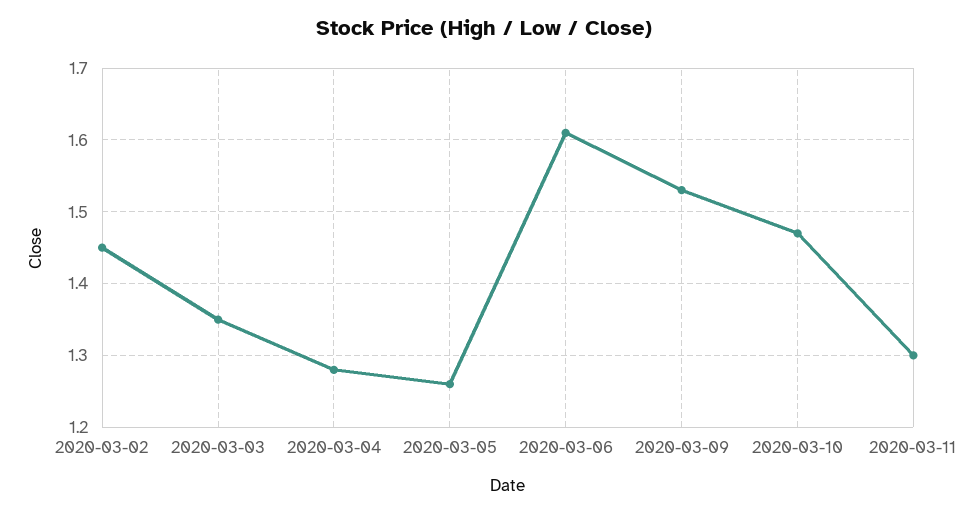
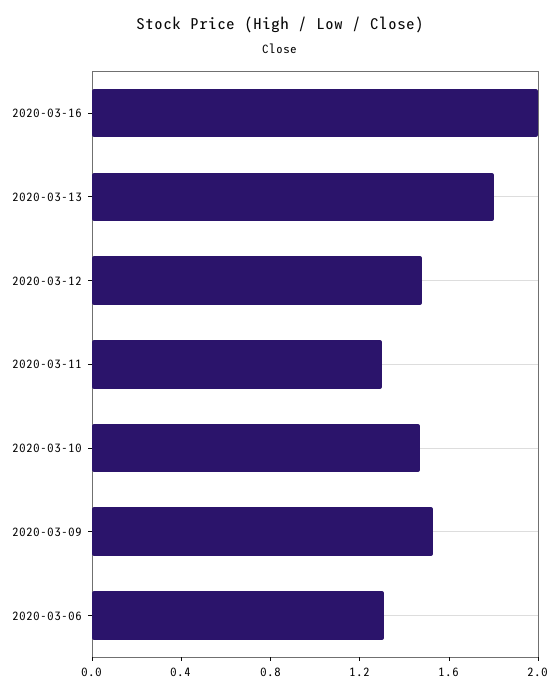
2020-03-02: 1.45 -> none
2020-03-03: 1.35 -> none
2020-03-04: 1.28 -> none
2020-03-05: 1.26 -> none
2020-03-06: 1.61 -> 1.3
2020-03-16: none -> 2
2020-03-13: none -> 1.8
2020-03-12: none -> 1.5

